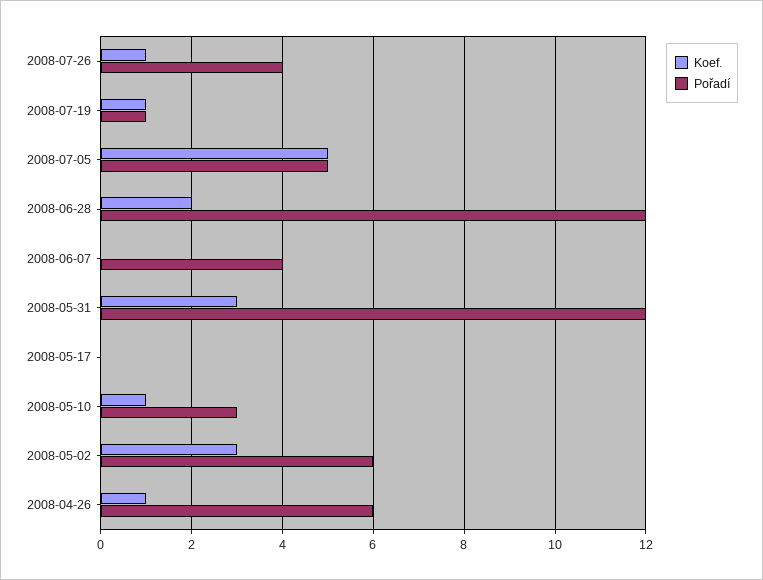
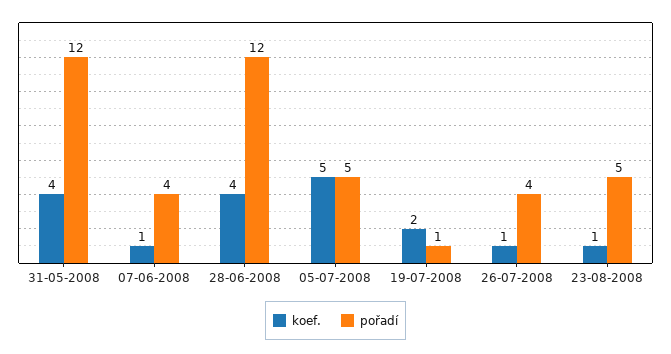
Koef., 2008-07-19: 1 -> 2
Koef., 2008-06-28: 2 -> 4
Koef., 2008-06-07: 0 -> 1
Koef., 2008-05-31: 3 -> 4
Koef., 2008-05-17: 0 -> none
Pořadí, 2008-05-17: 0 -> none
Koef., 2008-05-10: 1 -> none
Pořadí, 2008-05-10: 3 -> none
Koef., 2008-05-02: 3 -> none
Pořadí, 2008-05-02: 6 -> none
Koef., 2008-04-26: 1 -> none
Pořadí, 2008-04-26: 6 -> none
Koef., 23-08-2008: none -> 1
Pořadí, 23-08-2008: none -> 5

